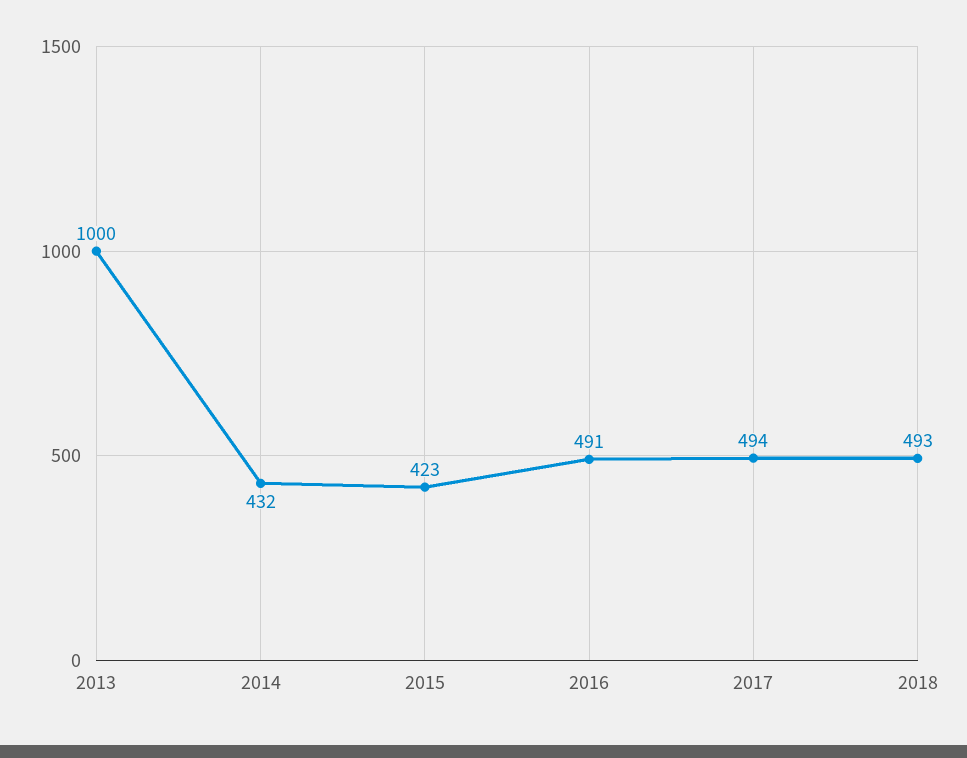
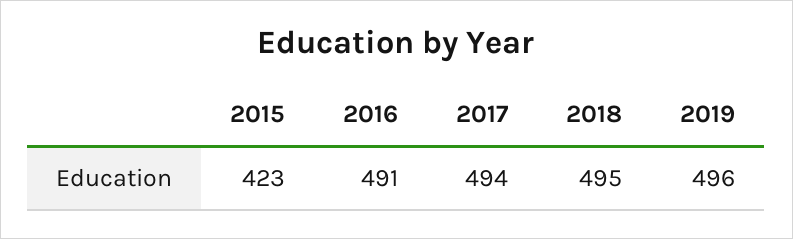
2013: 1000 -> none
2014: 432 -> none
2018: 493 -> 495
2019: none -> 496

